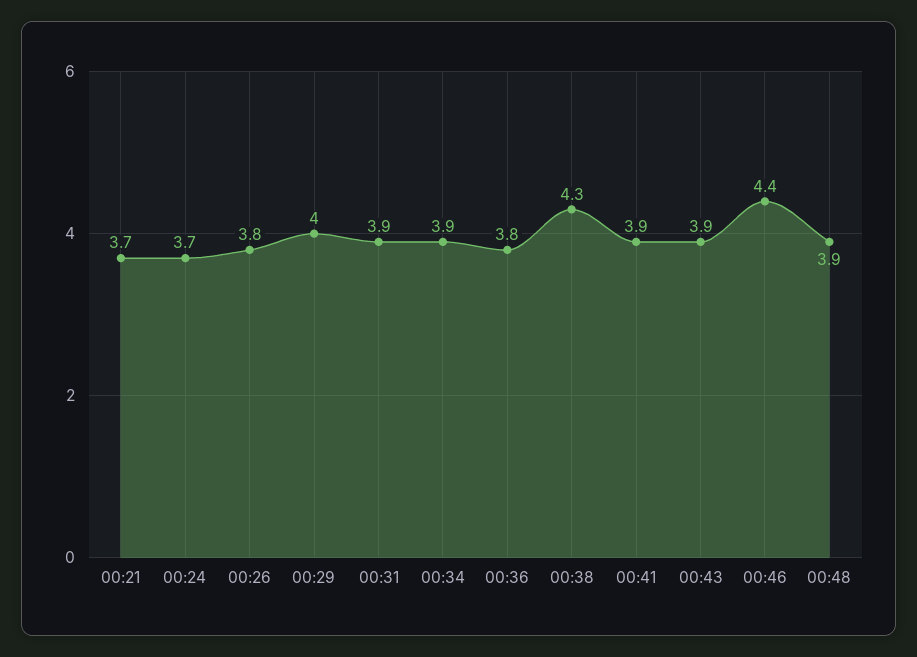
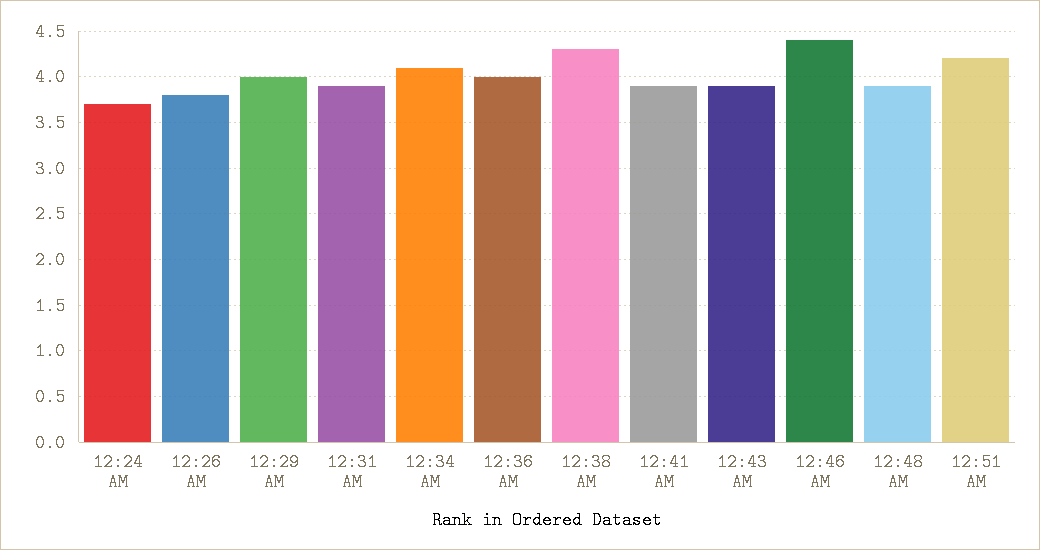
00:21: 3.7 -> none
00:34: 3.9 -> 4.1
00:36: 3.8 -> 4
12:51 AM: none -> 4.2

